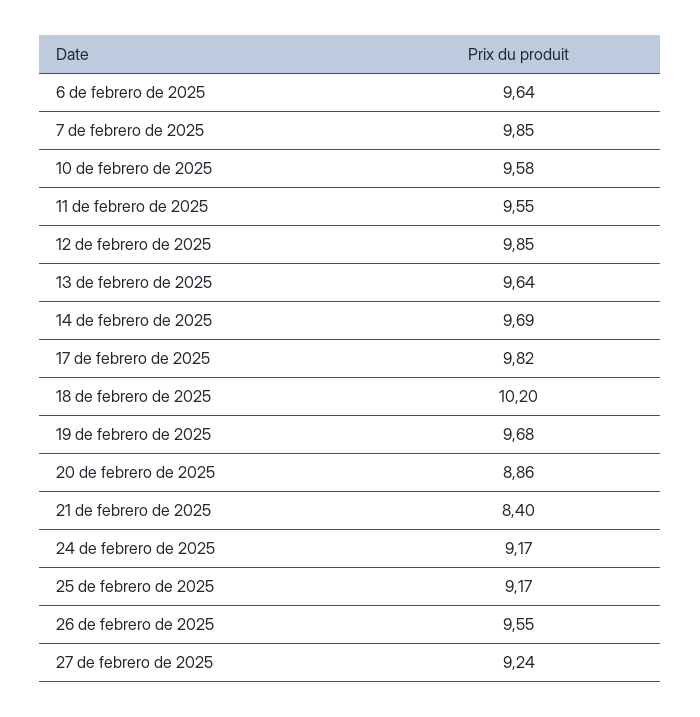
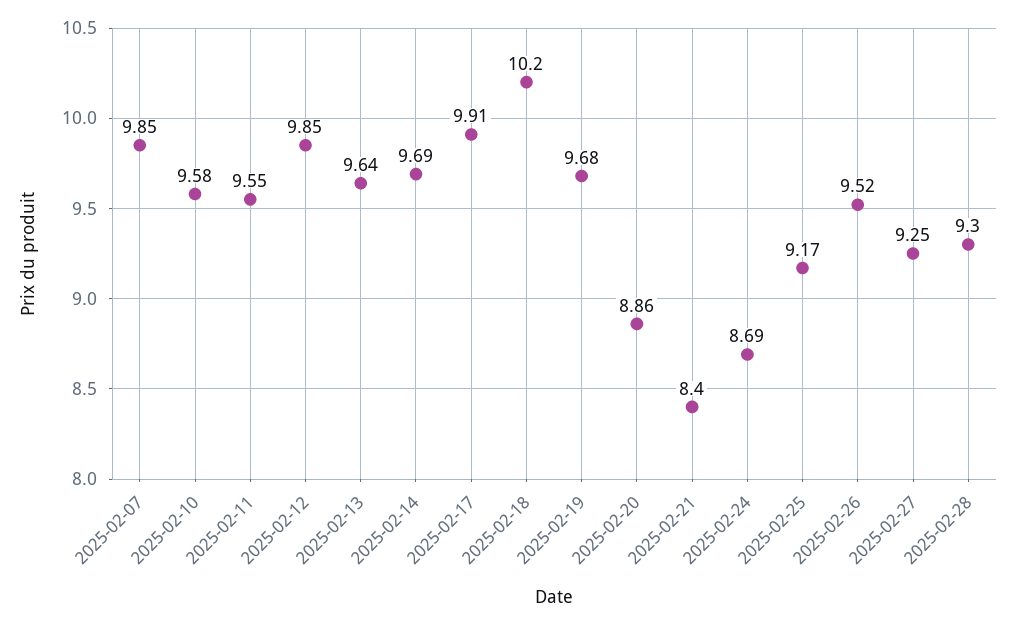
6 de febrero de 2025: 9.64 -> none
17 de febrero de 2025: 9.82 -> 9.91
24 de febrero de 2025: 9.17 -> 8.69
26 de febrero de 2025: 9.55 -> 9.52
27 de febrero de 2025: 9.24 -> 9.25
2025-02-28: none -> 9.3

